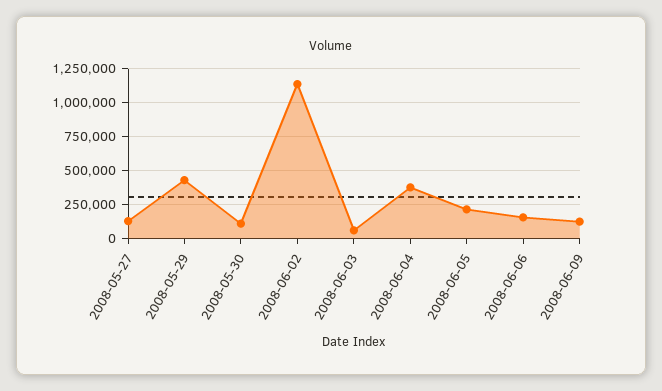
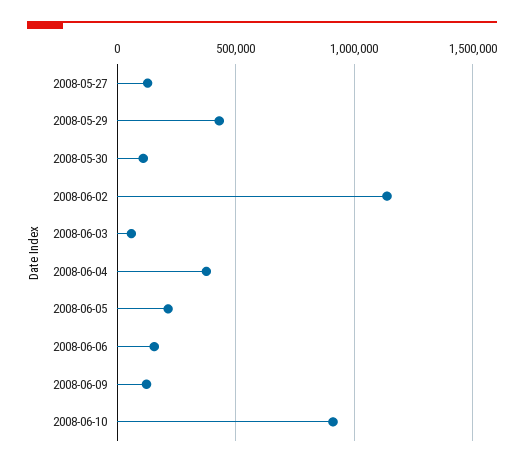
2008-06-10: none -> 900000

